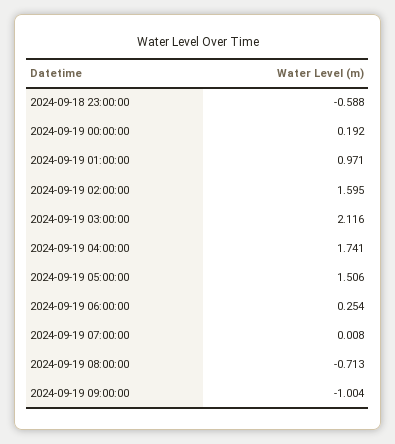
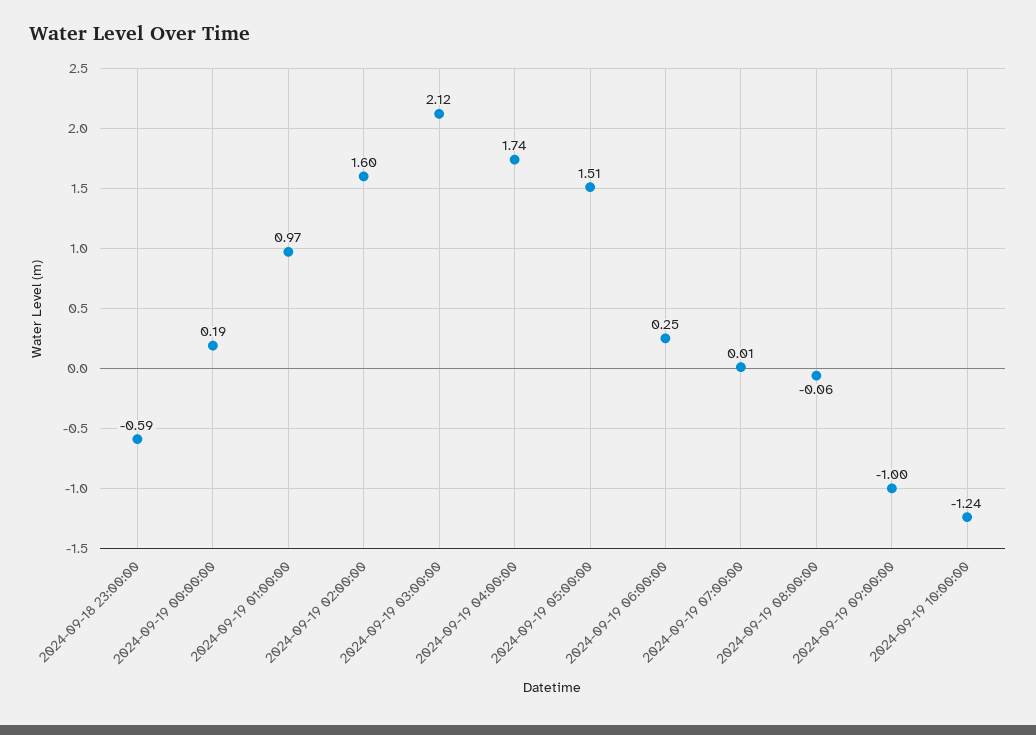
2024-09-19 08:00:00: -0.713 -> -0.06
2024-09-19 10:00:00: none -> -1.24

